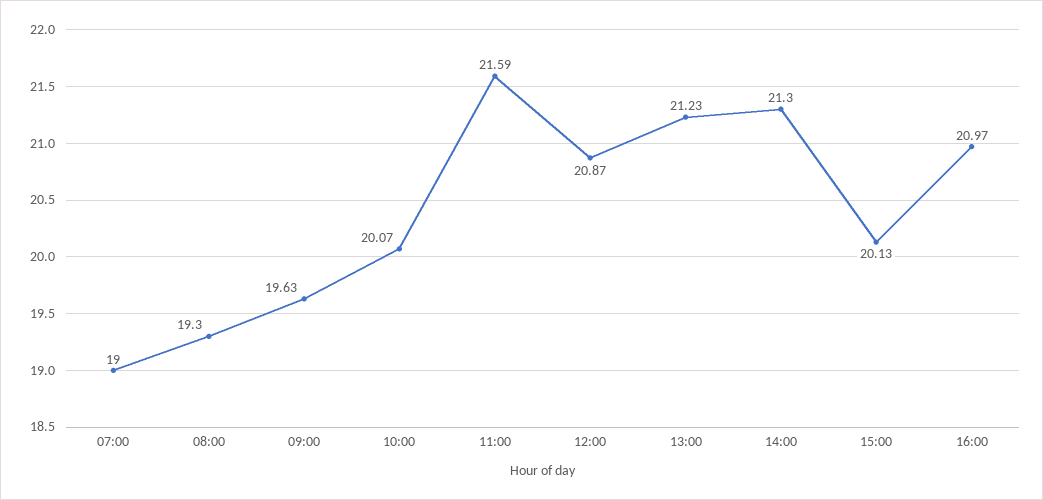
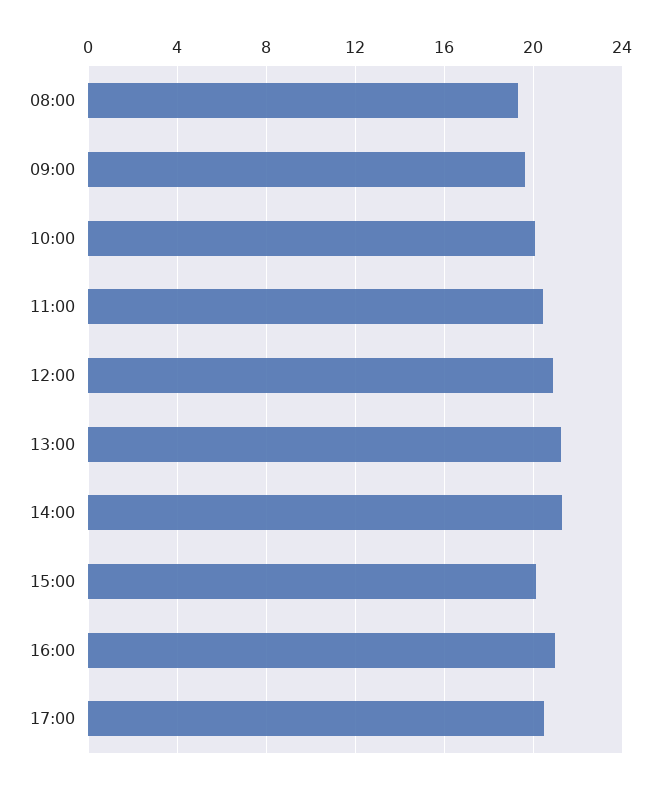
07:00: 19 -> none
11:00: 21.59 -> 20.5
17:00: none -> 20.5

